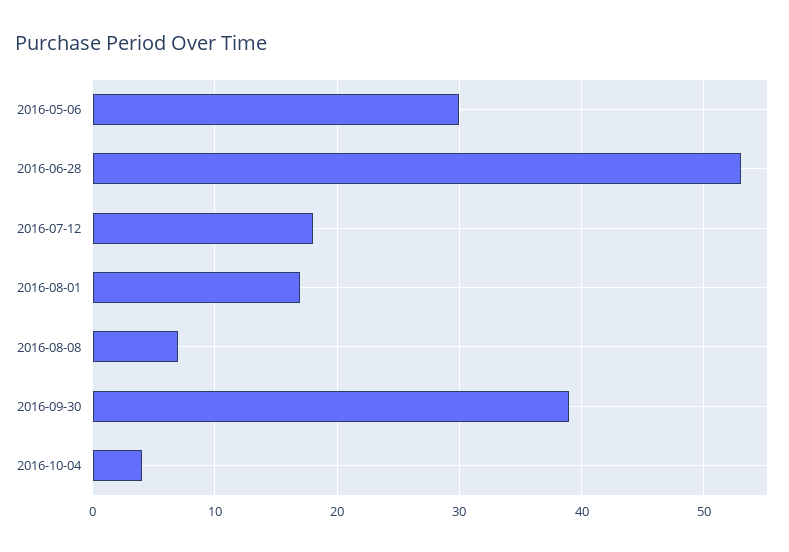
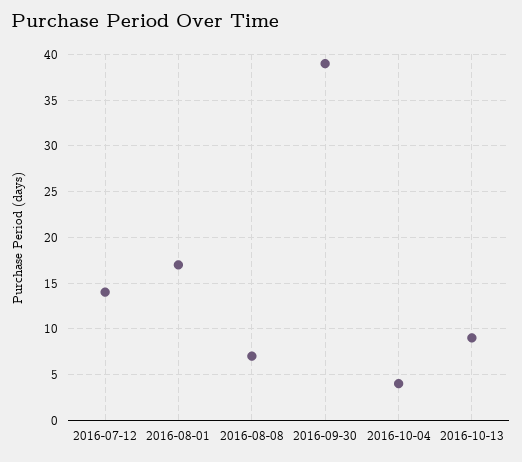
2016-05-06: 30 -> none
2016-06-28: 53 -> none
2016-07-12: 18 -> 14
2016-10-13: none -> 9

